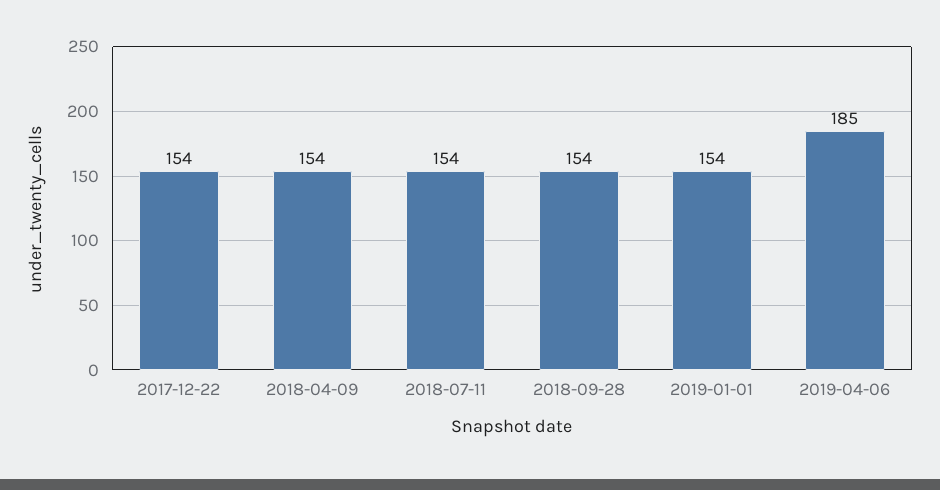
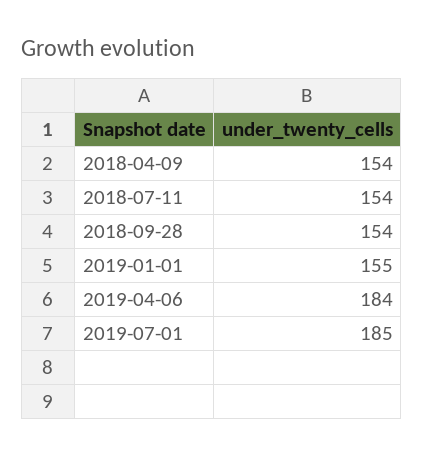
2017-12-22: 154 -> none
2019-01-01: 154 -> 155
2019-04-06: 185 -> 184
2019-07-01: none -> 185

